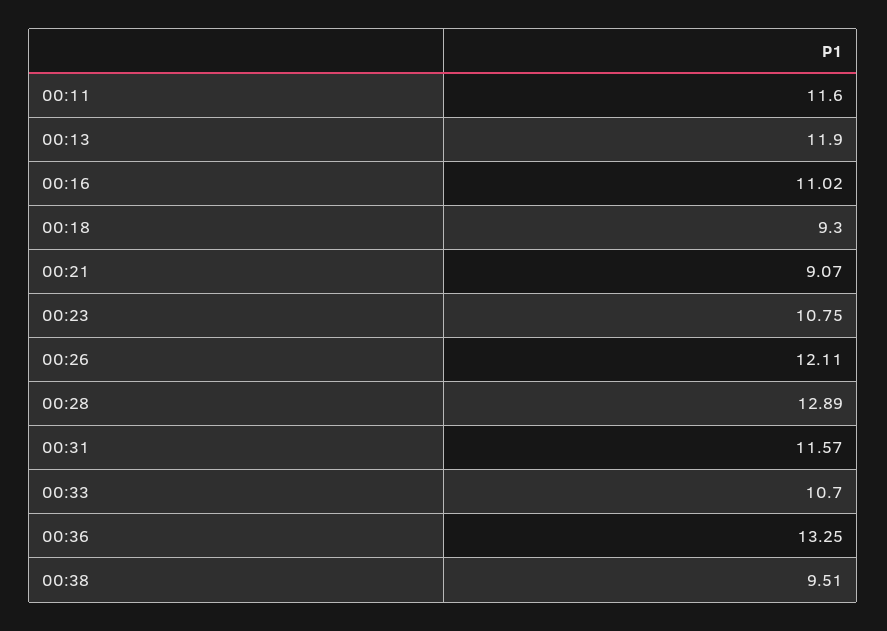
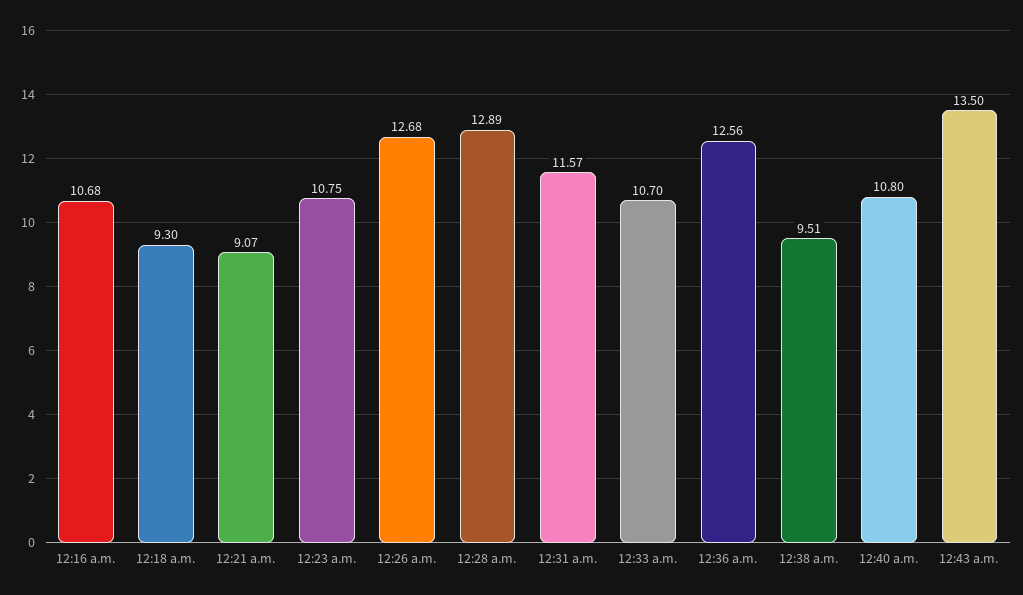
00:11: 11.6 -> none
00:13: 11.9 -> none
00:16: 11.02 -> 10.68
00:26: 12.11 -> 12.68
00:36: 13.25 -> 12.56
12:40 a.m.: none -> 10.8
12:43 a.m.: none -> 13.5

